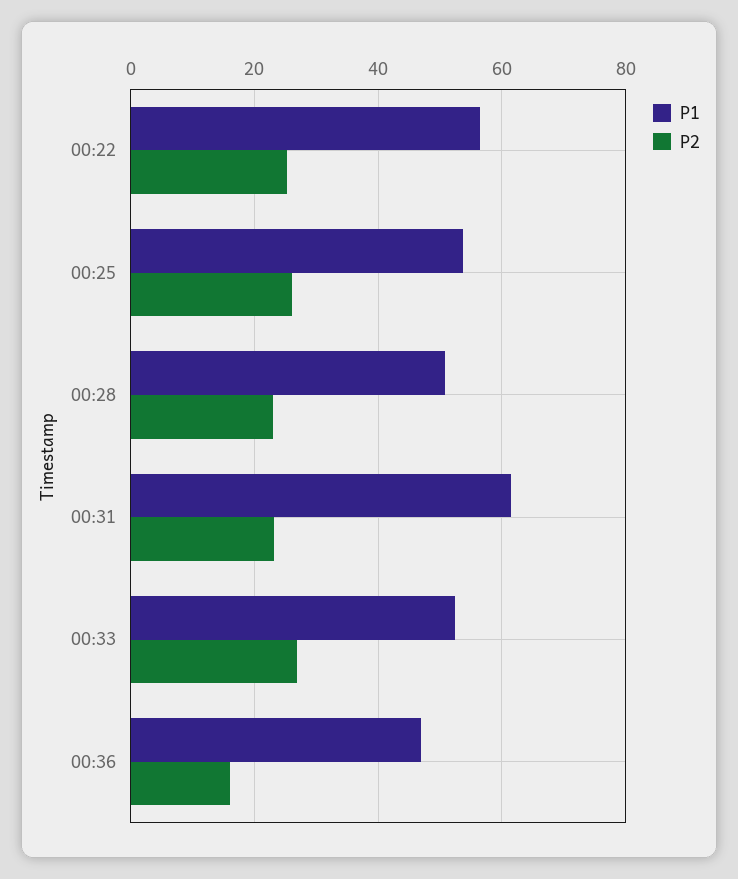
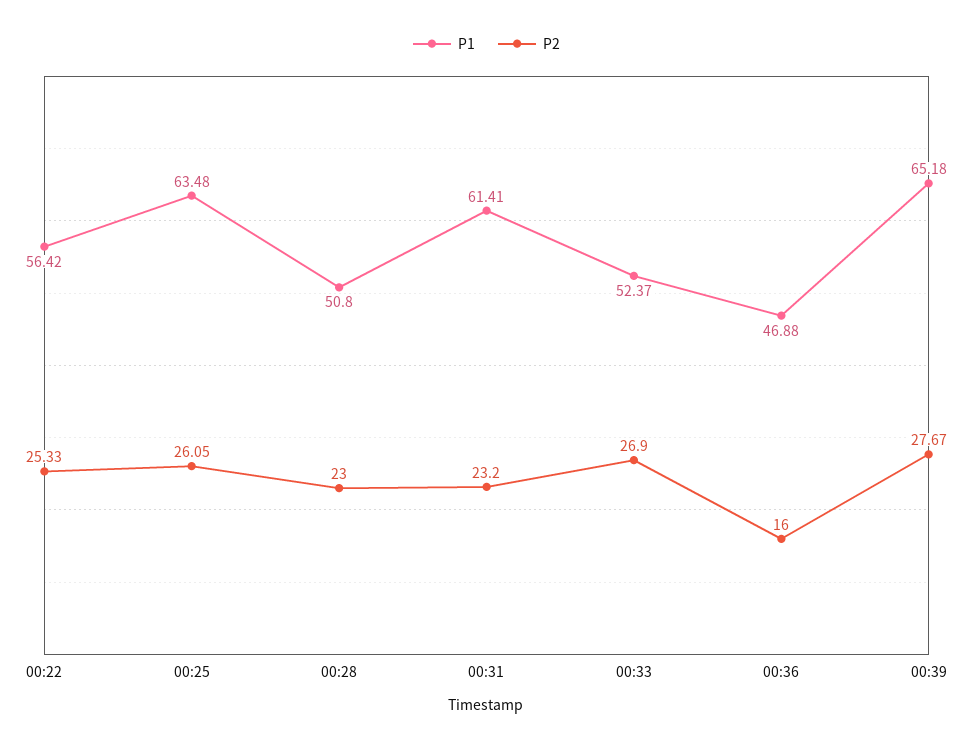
P1, 00:25: 54 -> 63.48
P1, 00:39: none -> 65.18
P2, 00:39: none -> 27.67

